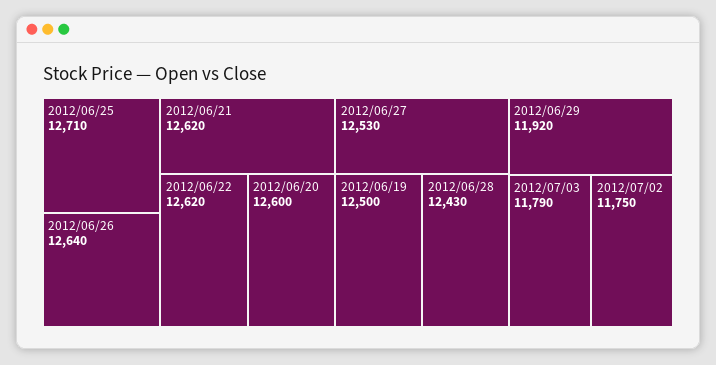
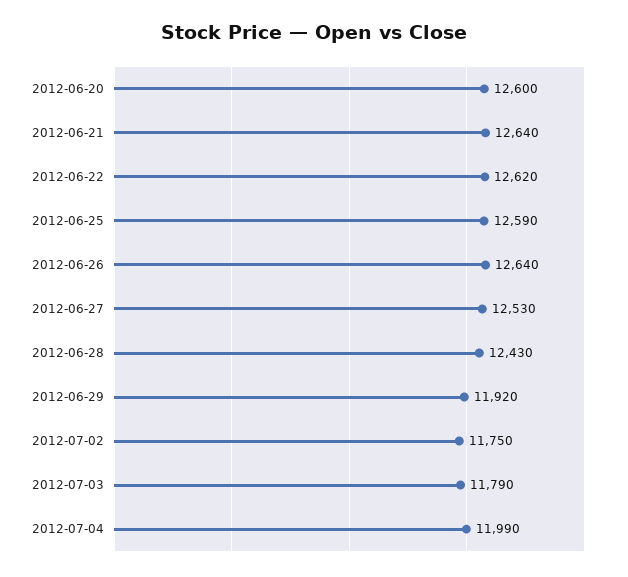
2012/06/25: 12710 -> 12590
2012/06/21: 12620 -> 12640
2012/06/19: 12500 -> none
2012-07-04: none -> 11990

